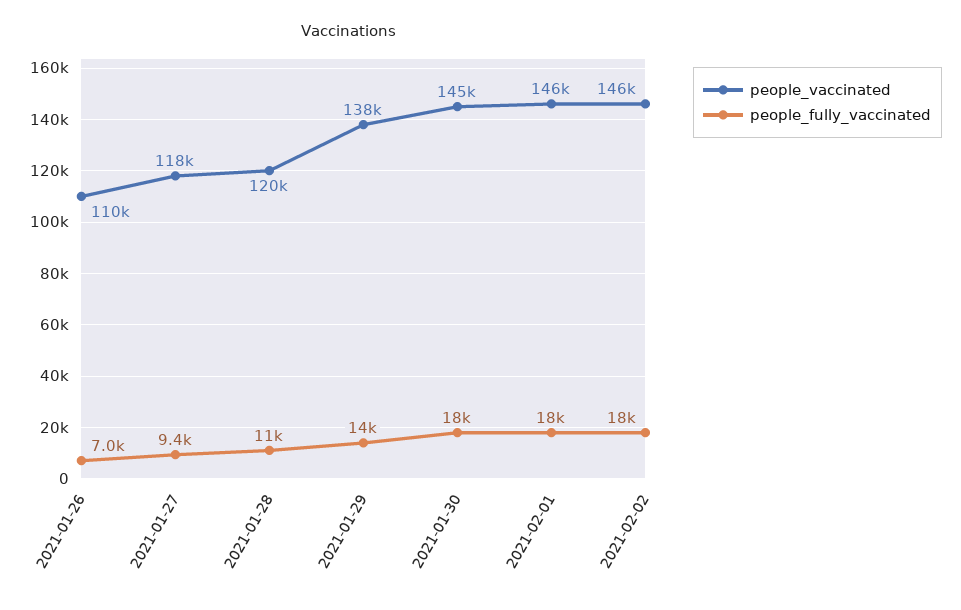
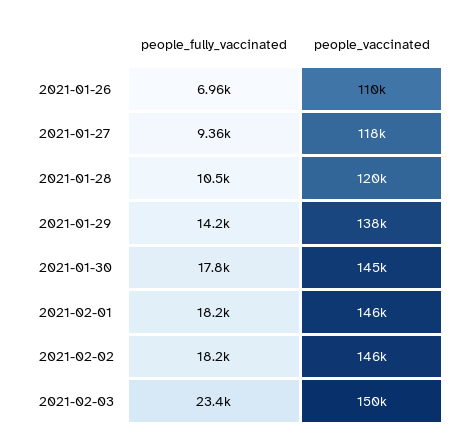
people_fully_vaccinated, 2021-02-03: none -> 23400
people_vaccinated, 2021-02-03: none -> 150000

